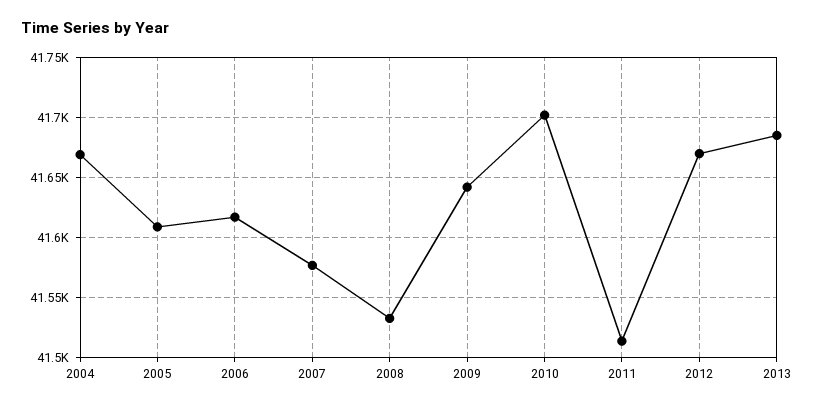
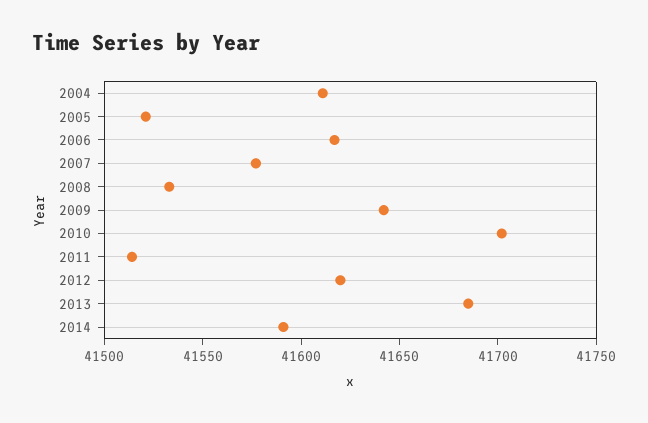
2004: 41670 -> 41610
2005: 41610 -> 41520
2012: 41670 -> 41620
2014: none -> 41590

